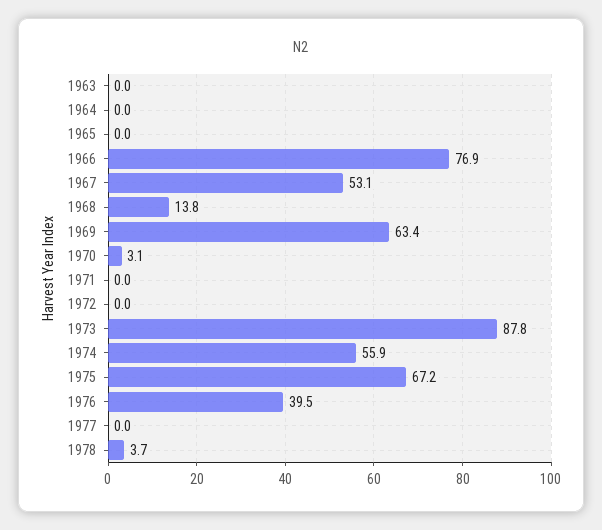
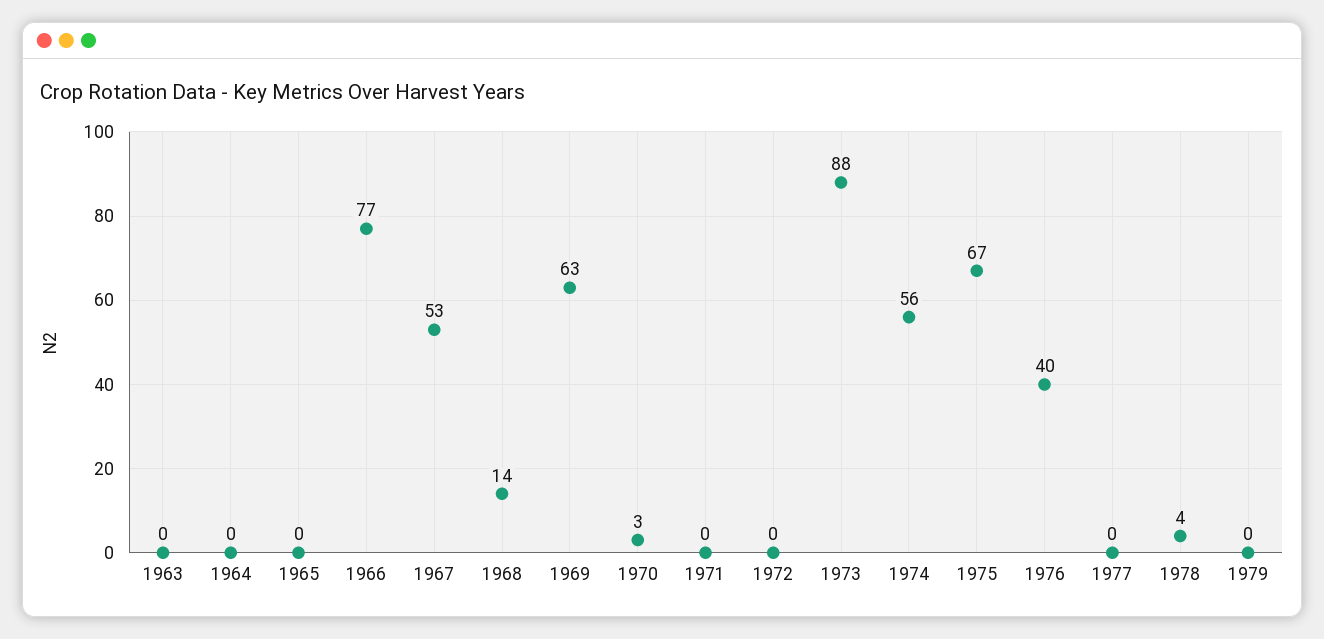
1979: none -> 0

